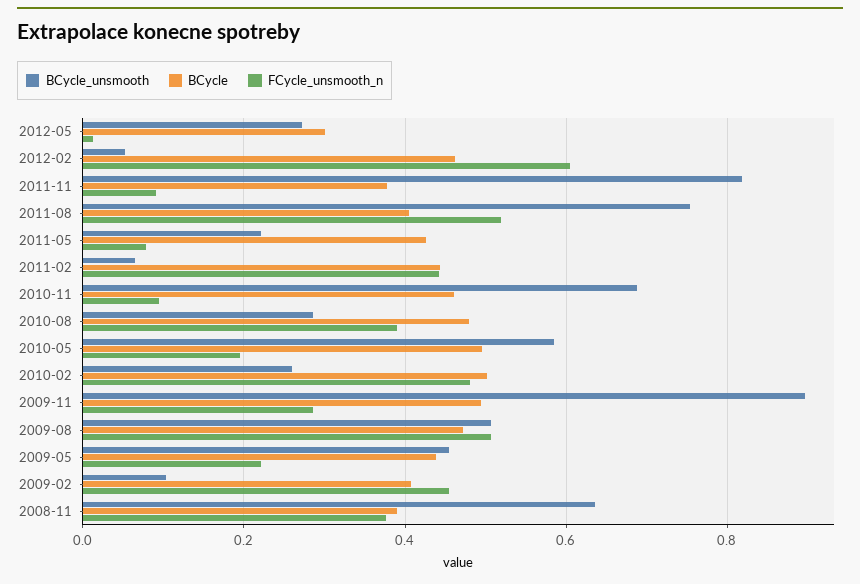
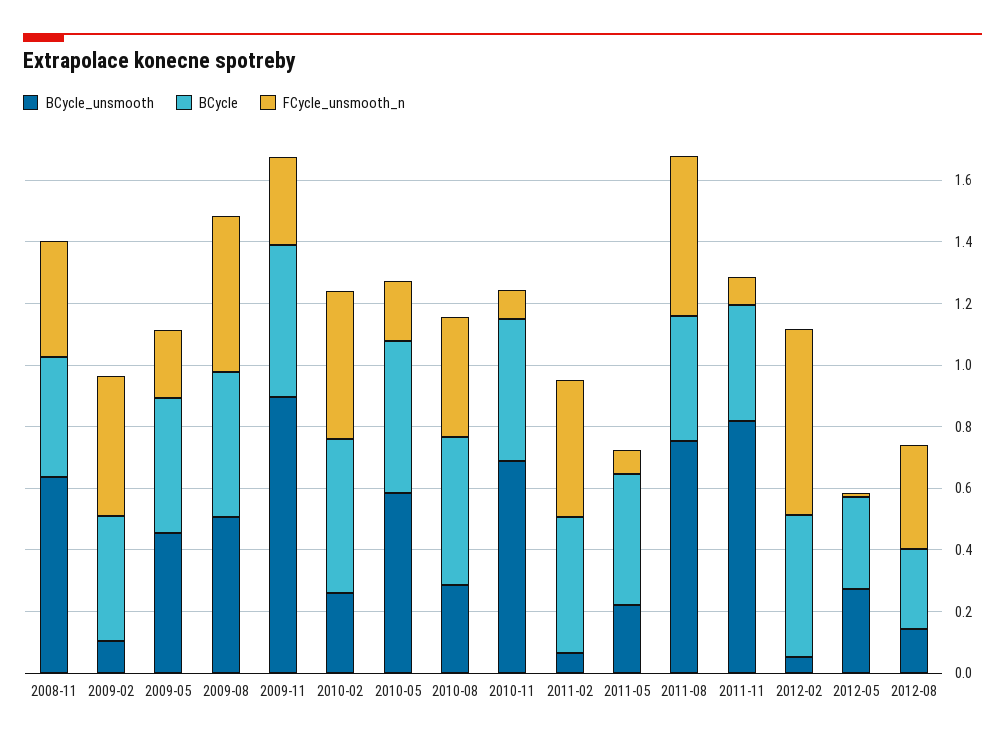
BCycle_unsmooth, 2012-08: none -> 0.15
BCycle, 2012-08: none -> 0.25
FCycle_unsmooth_n, 2012-08: none -> 0.35

